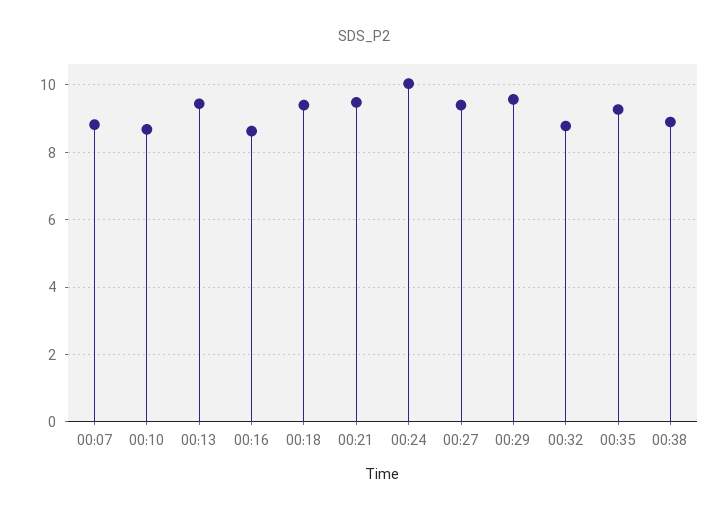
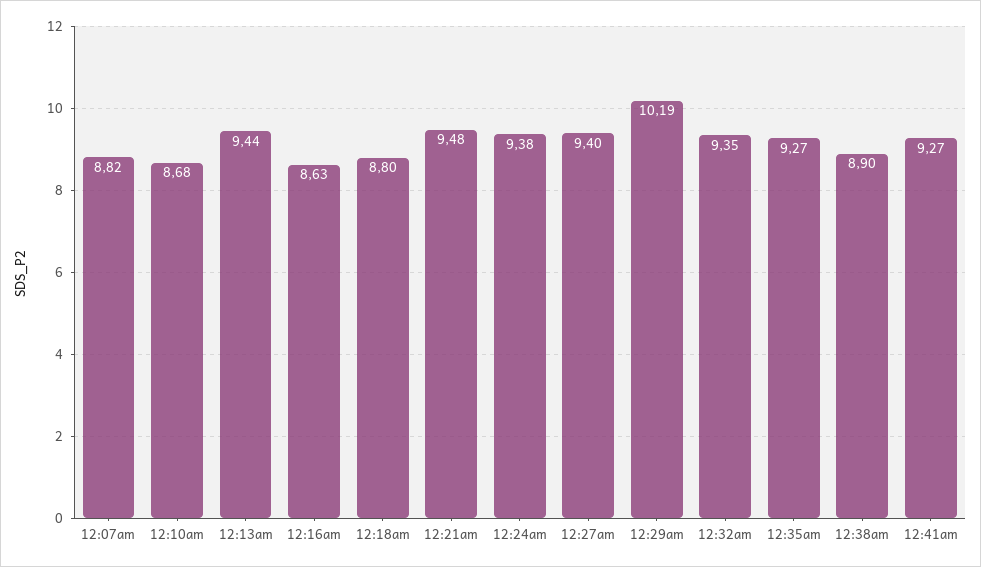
00:18: 9.4 -> 8.8
00:24: 10 -> 9.38
00:29: 9.6 -> 10.19
00:32: 8.8 -> 9.35
12:41am: none -> 9.27

